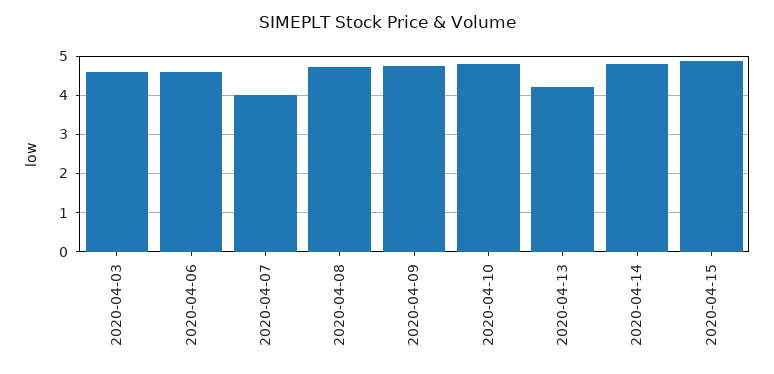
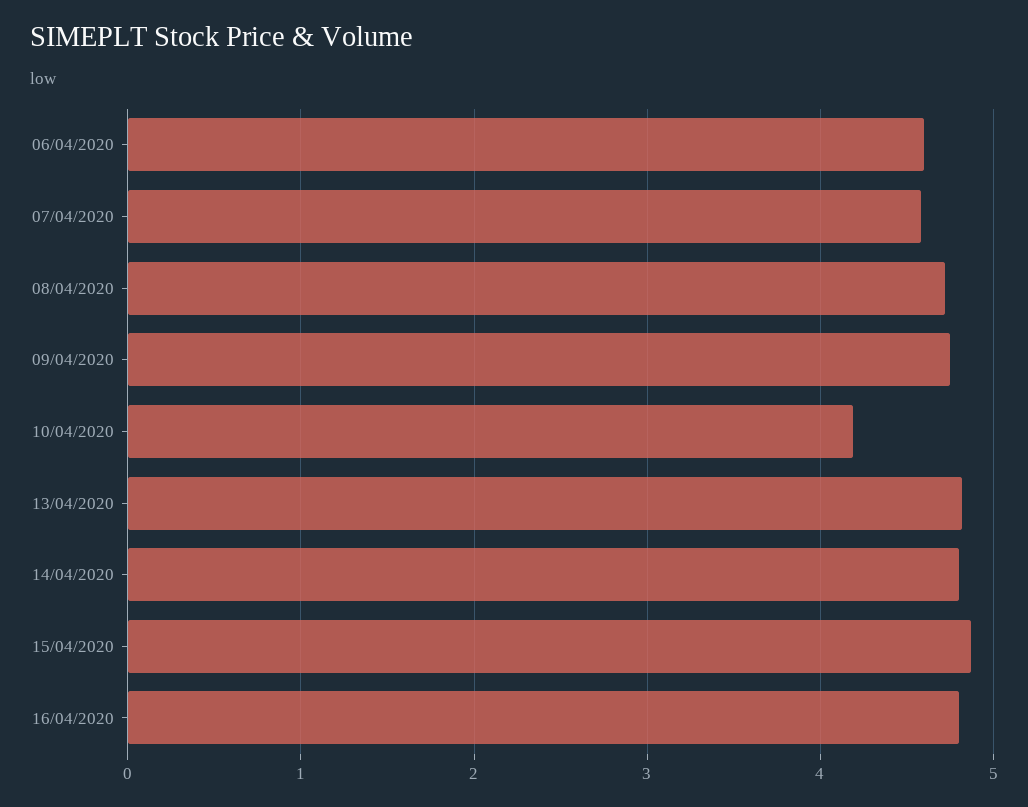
2020-04-03: 4.6 -> none
2020-04-07: 4 -> 4.6
2020-04-10: 4.8 -> 4.2
2020-04-13: 4.2 -> 4.8
16/04/2020: none -> 4.8

